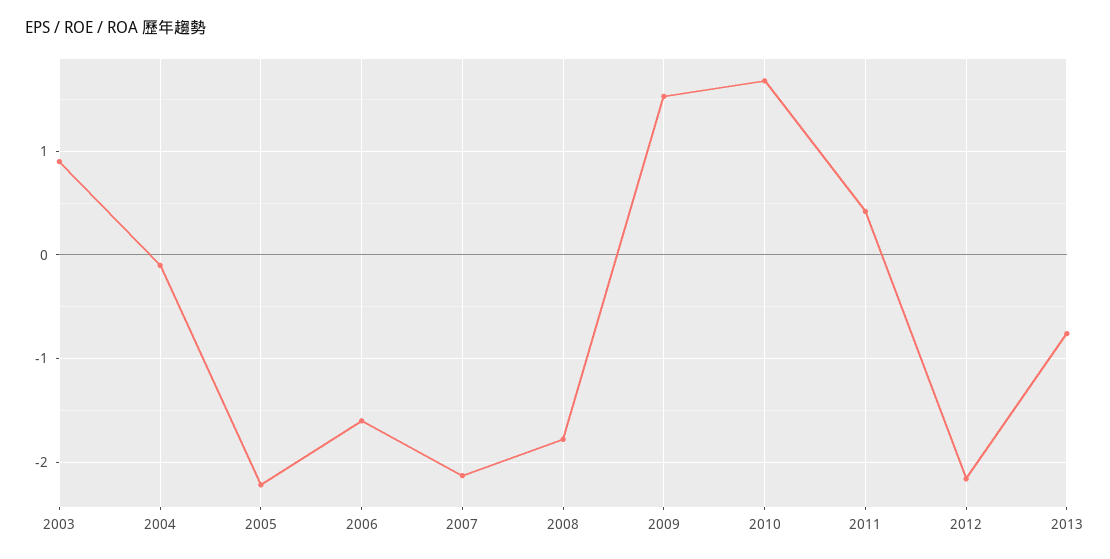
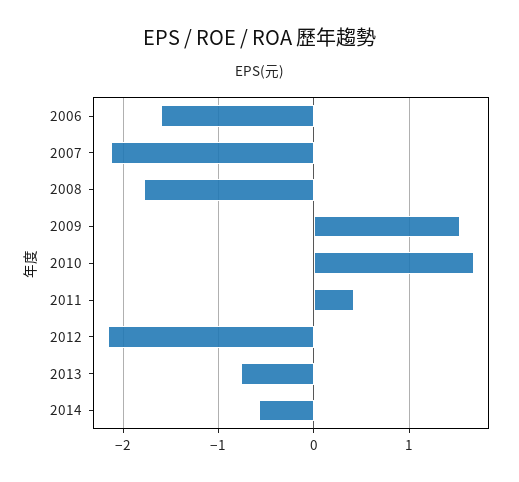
2003: 0.9 -> none
2004: -0.1 -> none
2005: -2.2 -> none
2014: none -> -0.6

